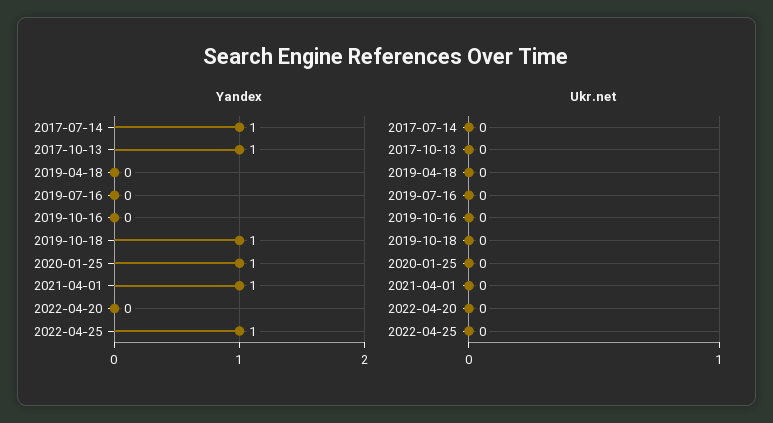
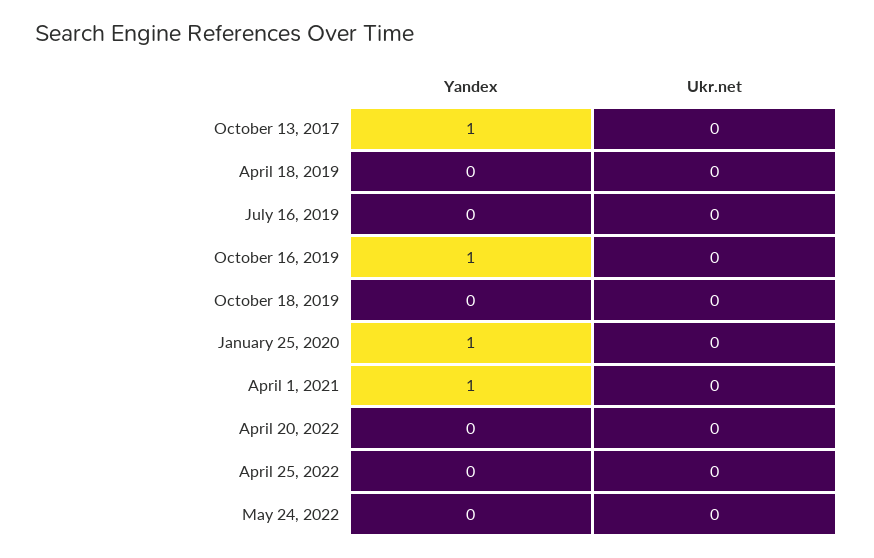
Yandex, 2017-07-14: 1 -> none
Yandex, 2019-10-16: 0 -> 1
Yandex, 2019-10-18: 1 -> 0
Yandex, 2022-04-25: 1 -> 0
Ukr.net, 2017-07-14: 0 -> none
Yandex, May 24, 2022: none -> 0
Ukr.net, May 24, 2022: none -> 0

